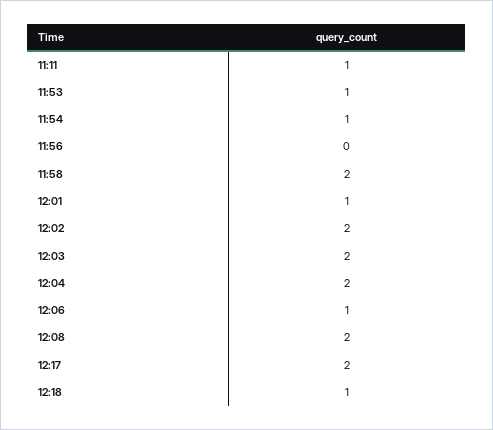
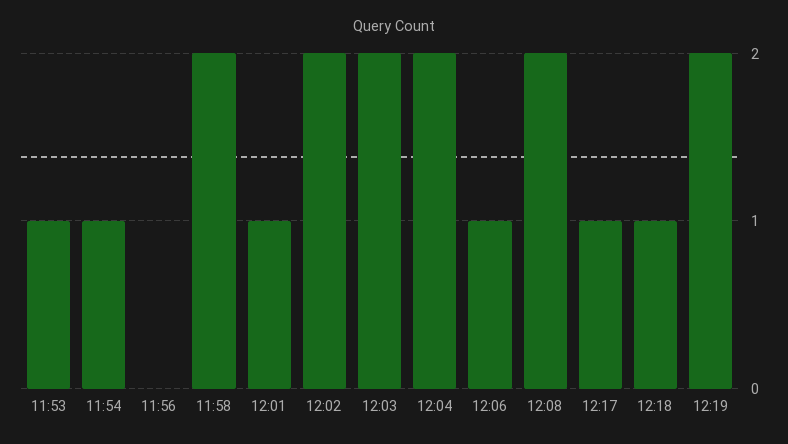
11:11: 1 -> none
12:17: 2 -> 1
12:19: none -> 2

